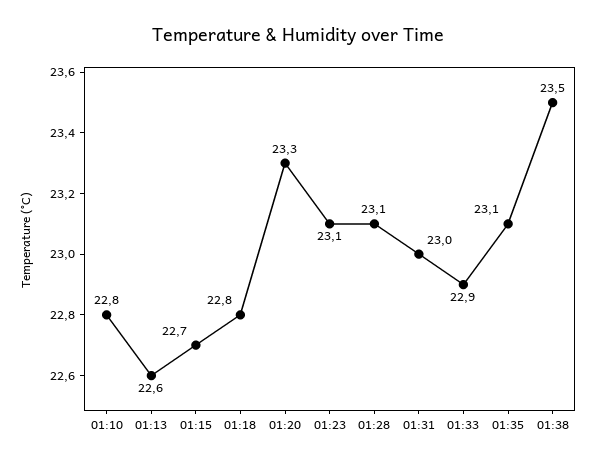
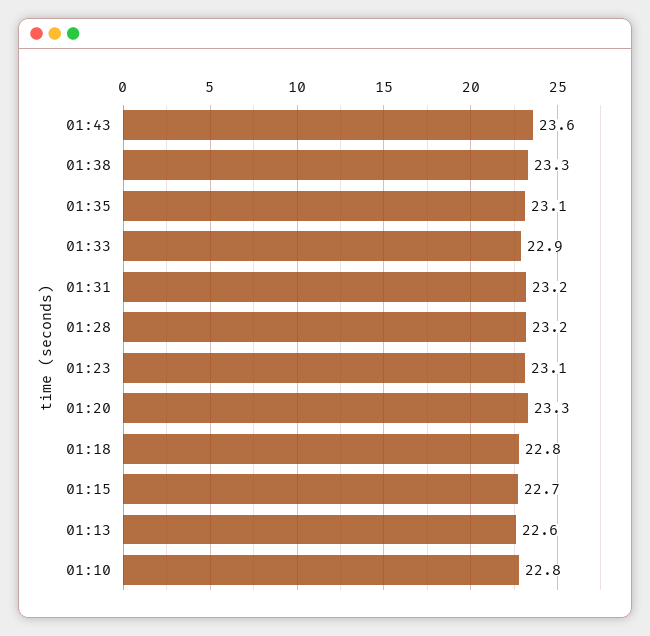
01:28: 23.1 -> 23.2
01:31: 23 -> 23.2
01:38: 23.5 -> 23.3
01:43: none -> 23.6

